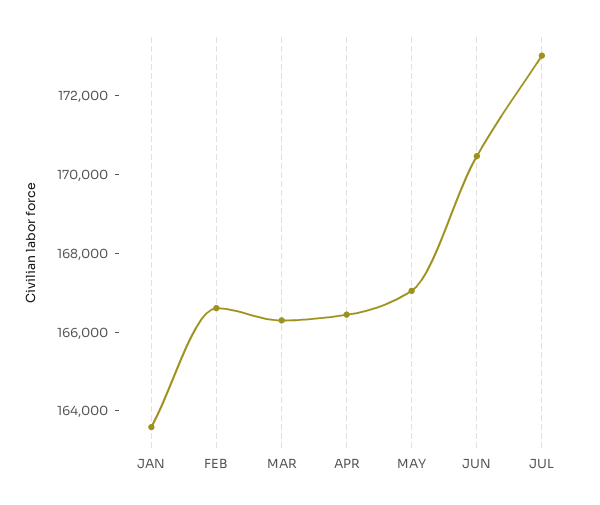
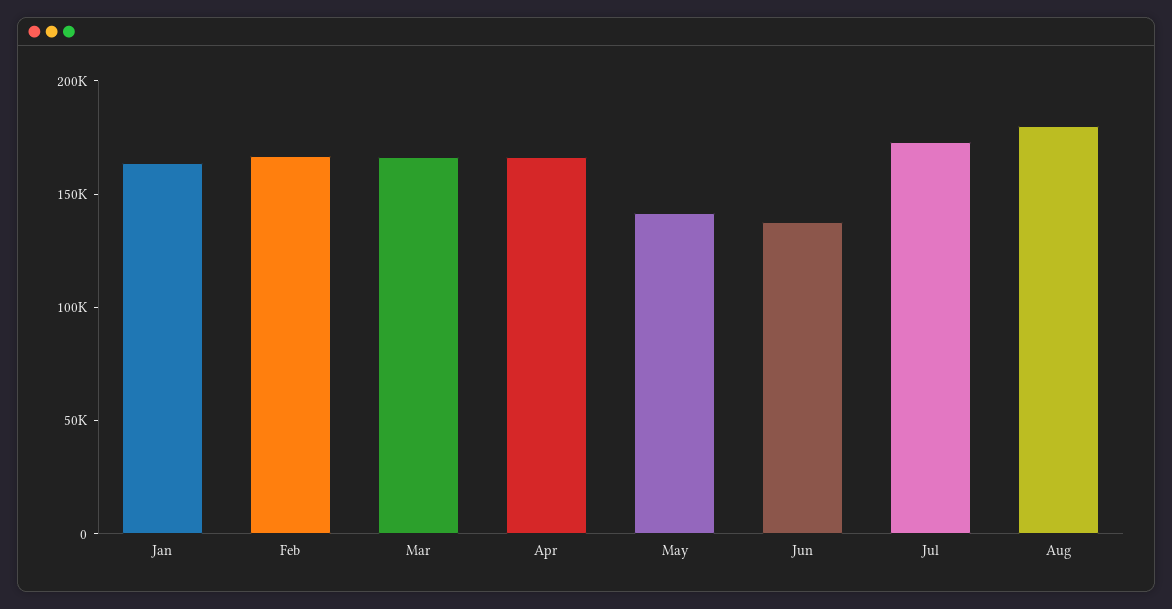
MAY: 167000 -> 140000
JUN: 170500 -> 140000
Aug: none -> 180000

